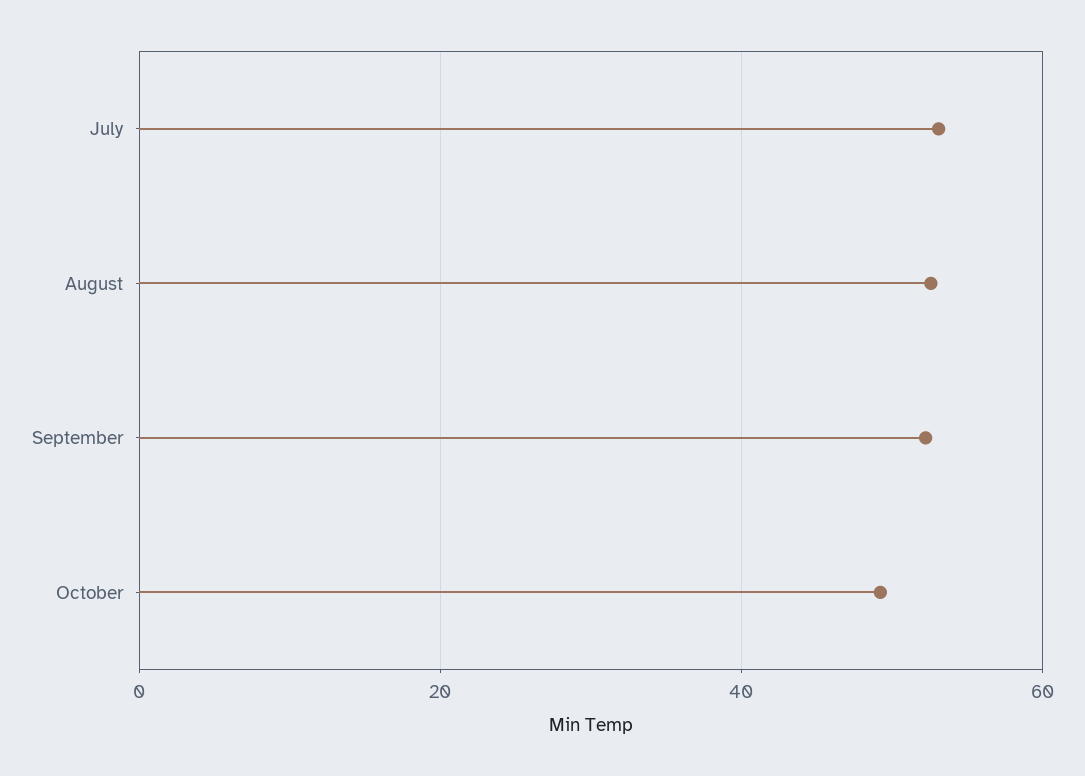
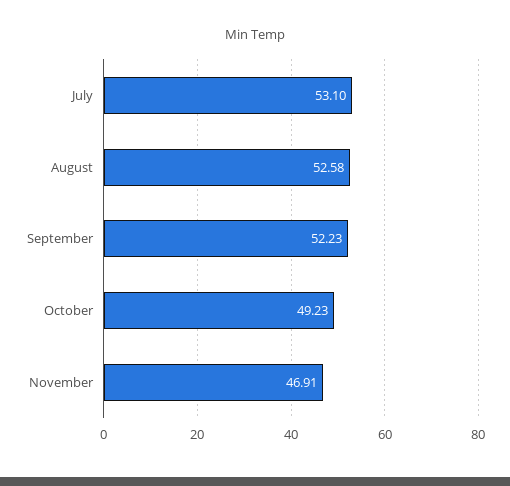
November: none -> 46.91

